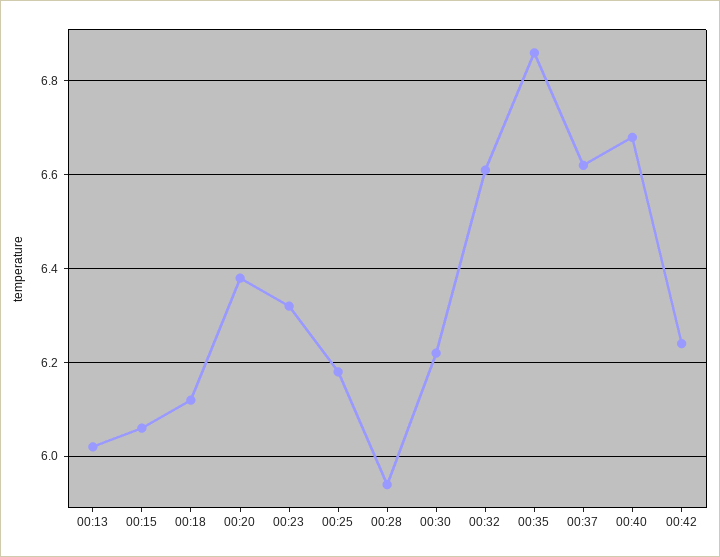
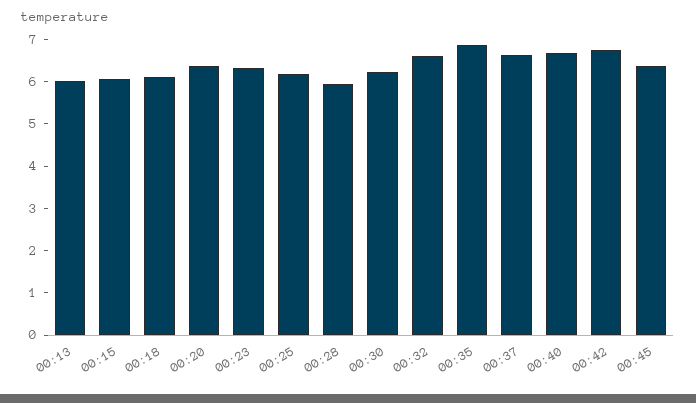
00:42: 6.25 -> 6.8
00:45: none -> 6.4

